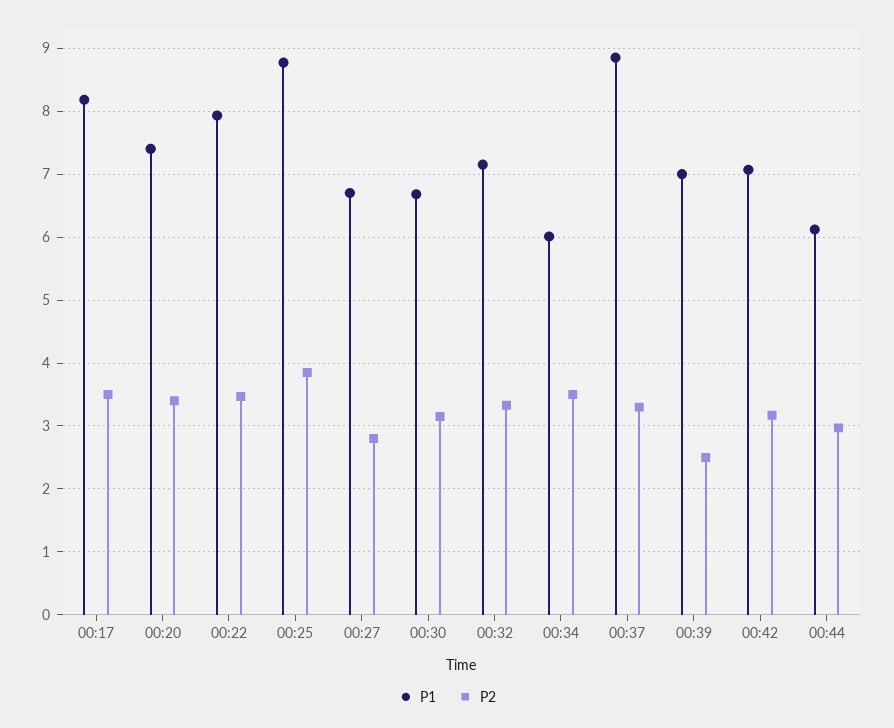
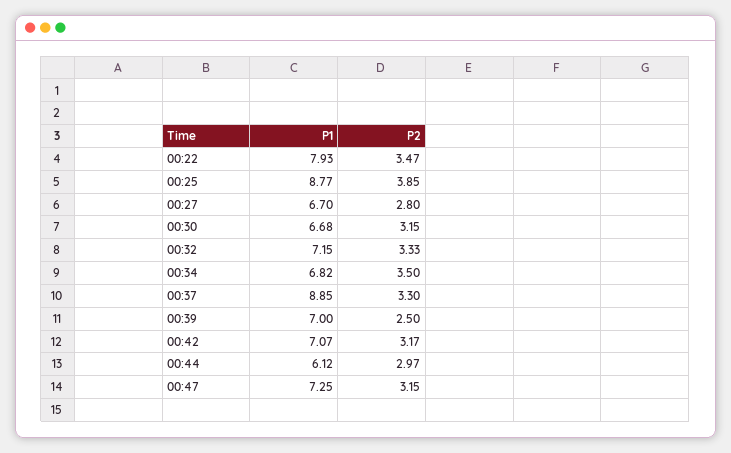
P1, 00:17: 8.2 -> none
P2, 00:17: 3.5 -> none
P1, 00:20: 7.4 -> none
P2, 00:20: 3.4 -> none
P1, 00:34: 6 -> 6.82
P1, 00:47: none -> 7.25
P2, 00:47: none -> 3.15

